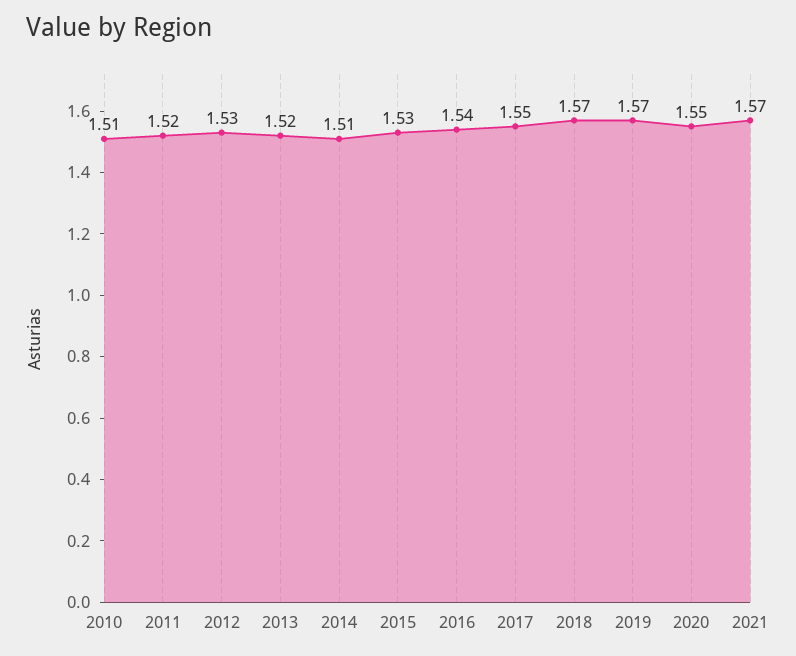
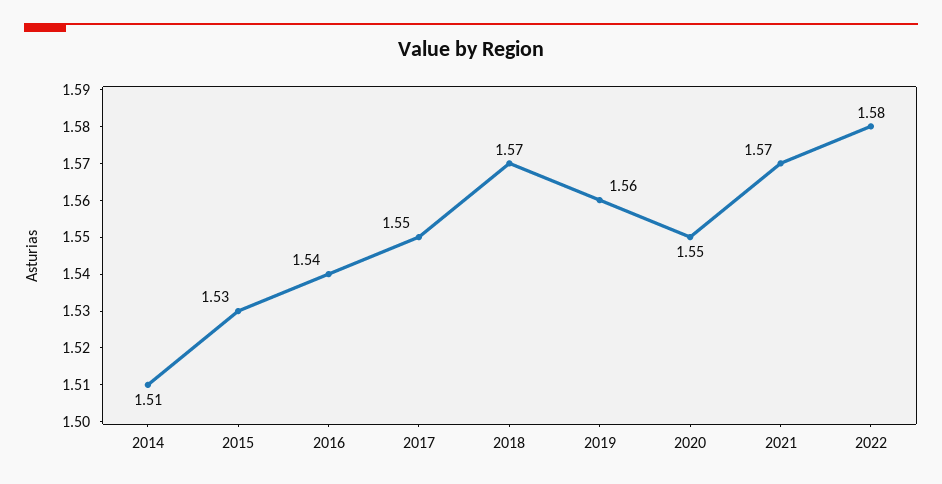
2010: 1.51 -> none
2011: 1.52 -> none
2012: 1.53 -> none
2013: 1.52 -> none
2019: 1.57 -> 1.56
2022: none -> 1.58

